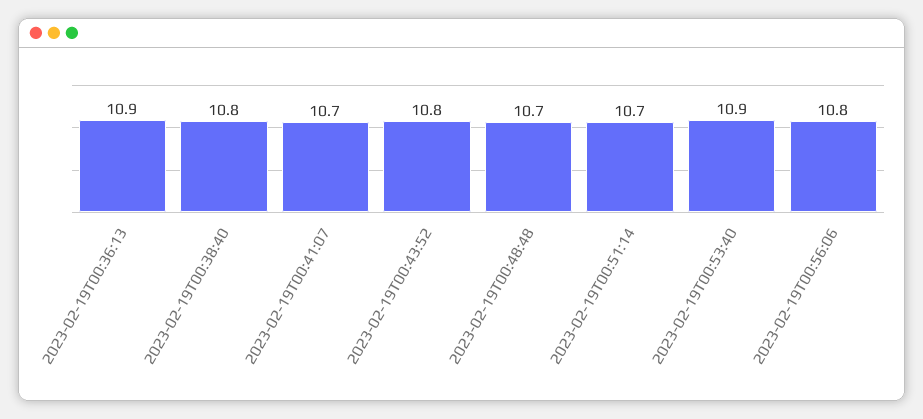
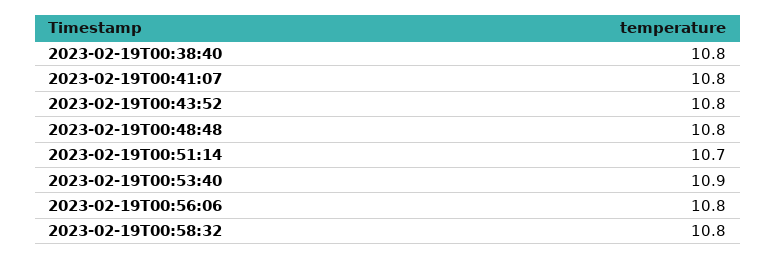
2023-02-19T00:36:13: 10.9 -> none
2023-02-19T00:41:07: 10.7 -> 10.8
2023-02-19T00:48:48: 10.7 -> 10.8
2023-02-19T00:58:32: none -> 10.8

